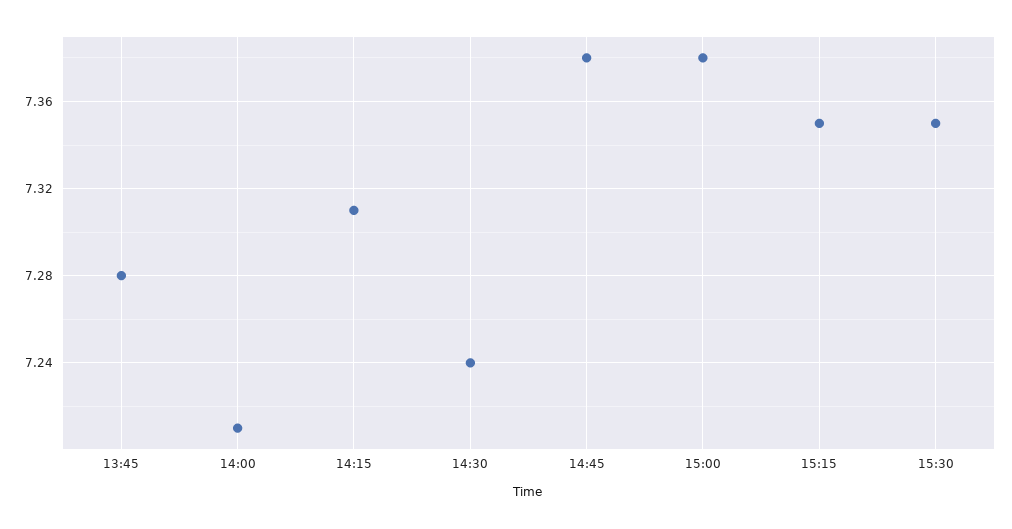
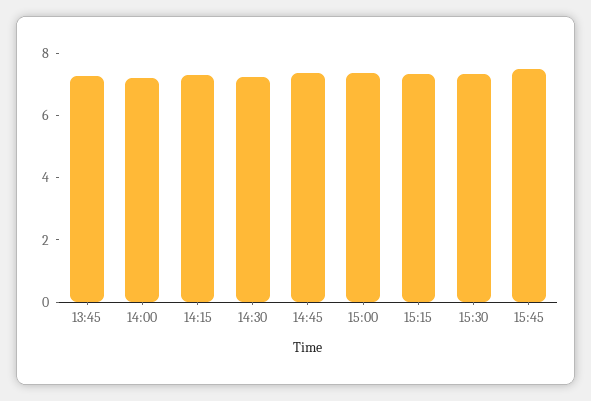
15:45: none -> 7.5

